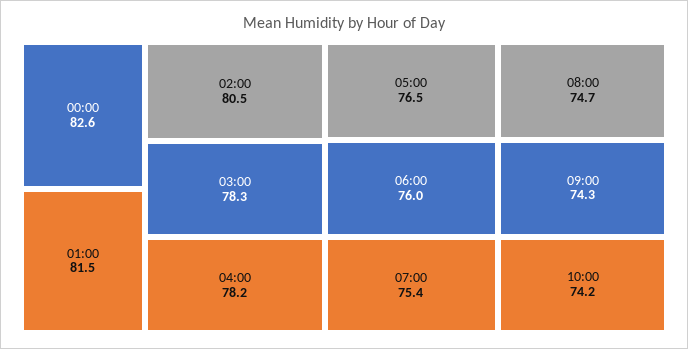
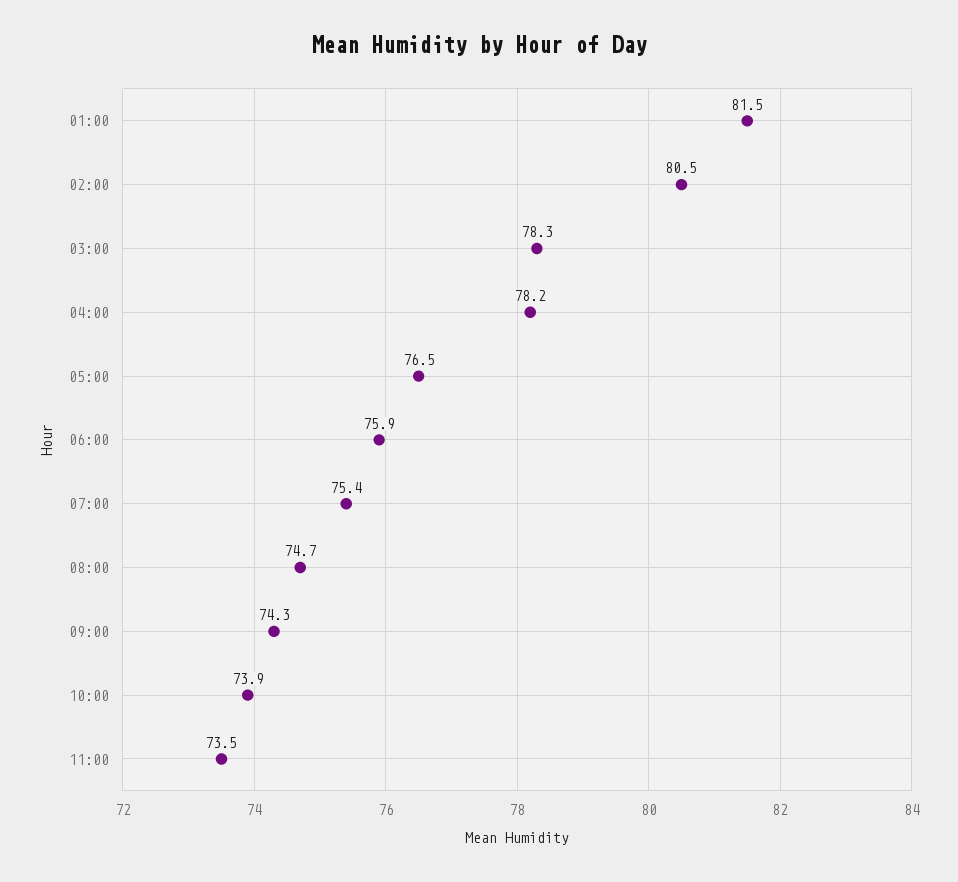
00:00: 82.6 -> none
06:00: 76 -> 75.9
10:00: 74.2 -> 73.9
11:00: none -> 73.5

